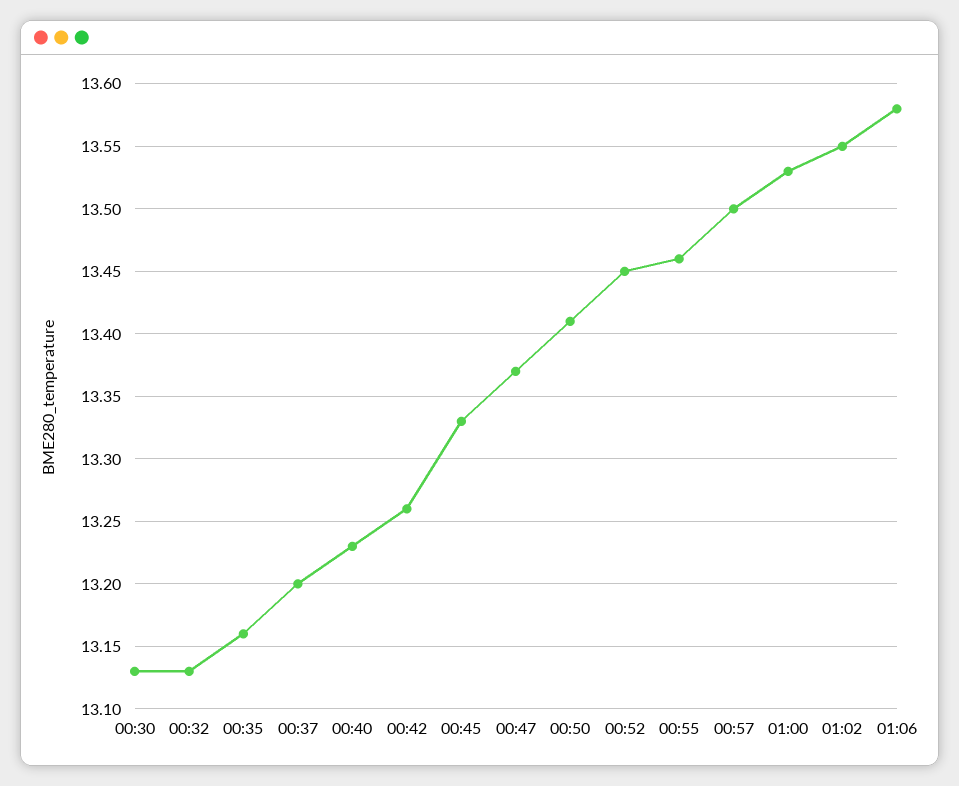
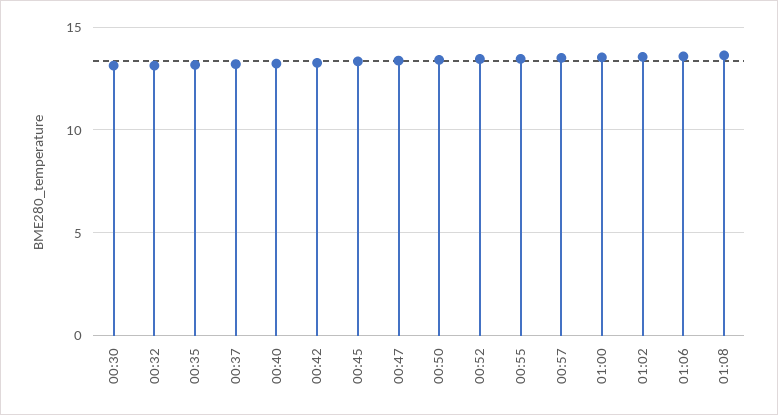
01:08: none -> 13.5

